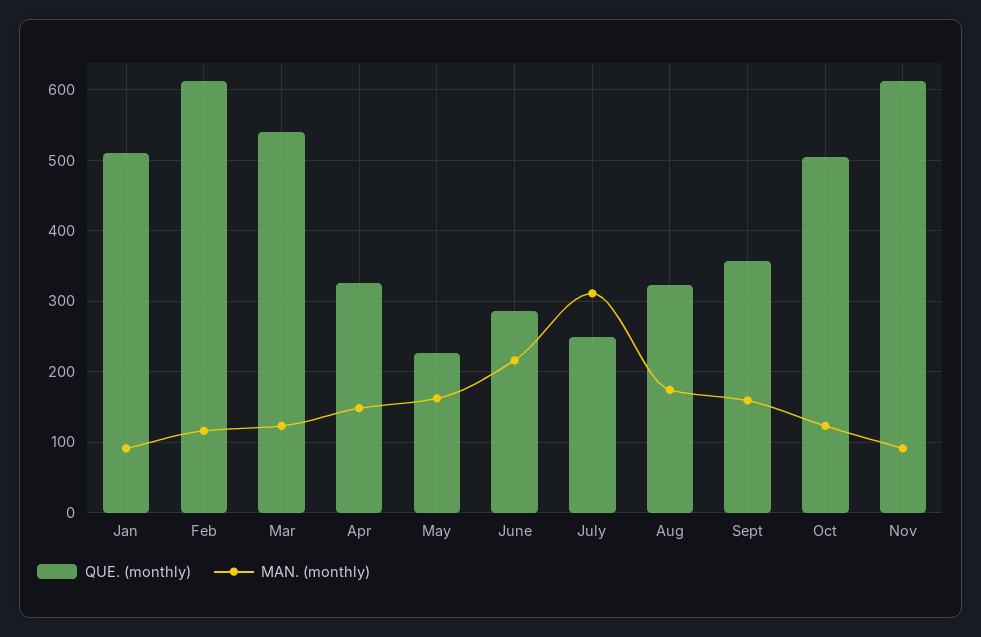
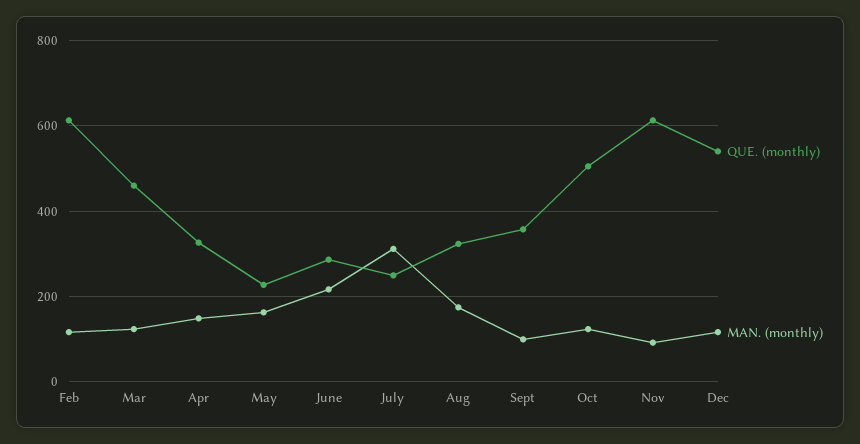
QUE. (monthly), Jan: 510 -> none
MAN. (monthly), Jan: 90 -> none
QUE. (monthly), Mar: 540 -> 460
MAN. (monthly), Sept: 160 -> 100
QUE. (monthly), Dec: none -> 540
MAN. (monthly), Dec: none -> 120

